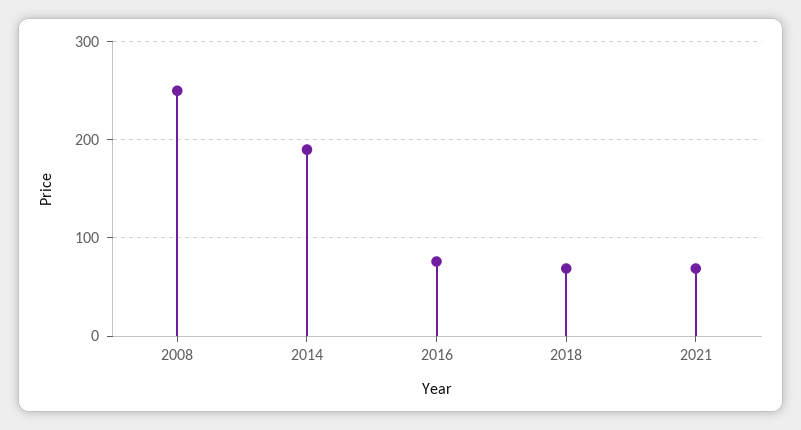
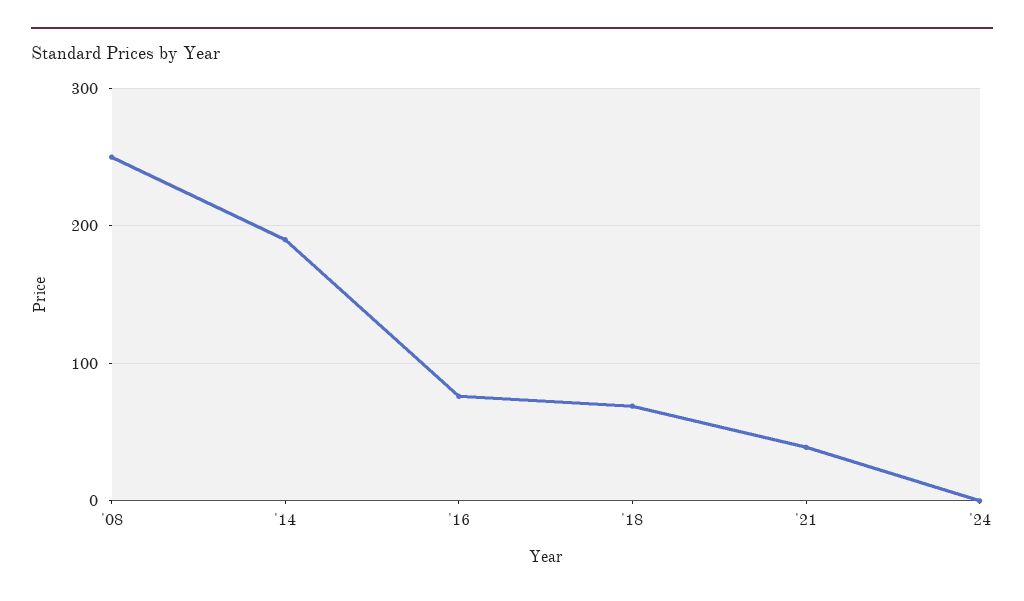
2021: 70 -> 40
'24: none -> 0

